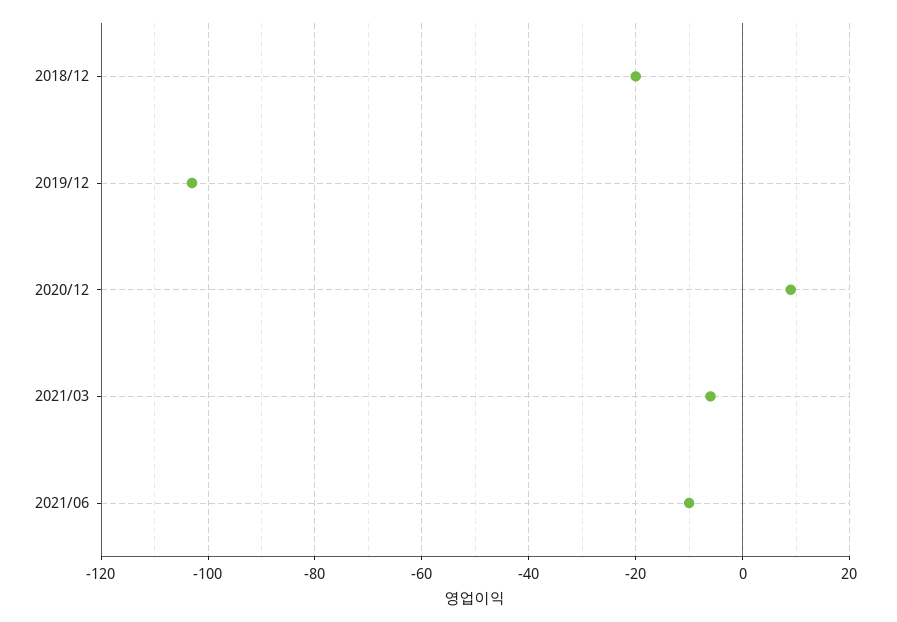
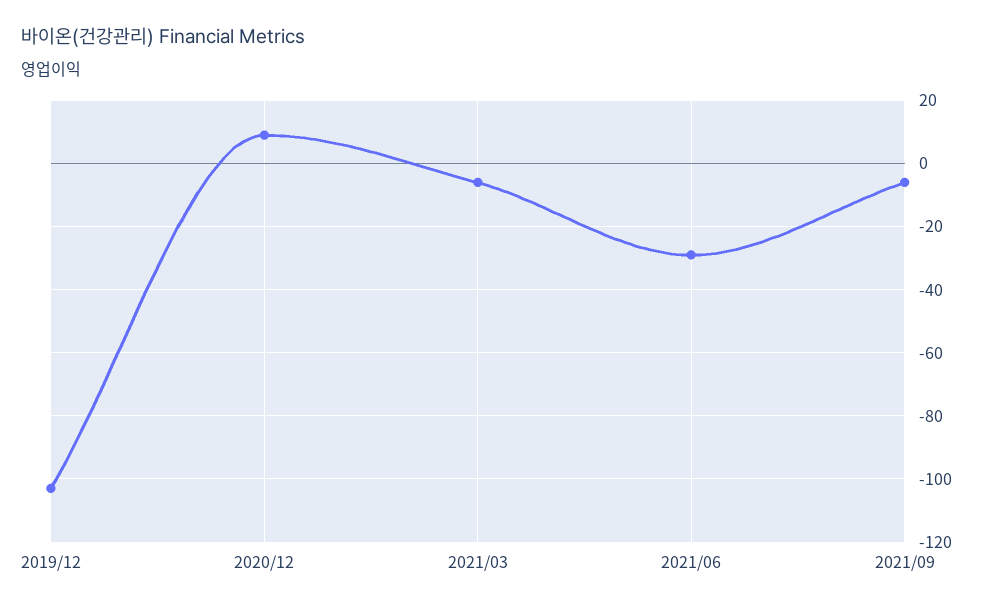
2018/12: -20 -> none
2021/06: -10 -> -30
2021/09: none -> -5

